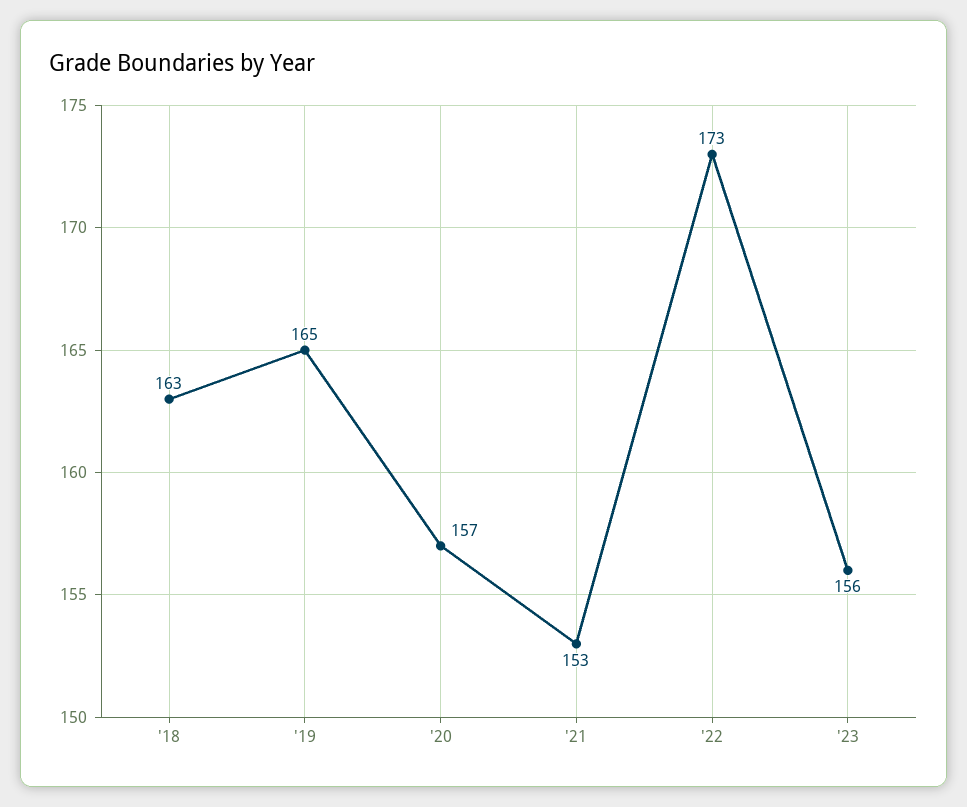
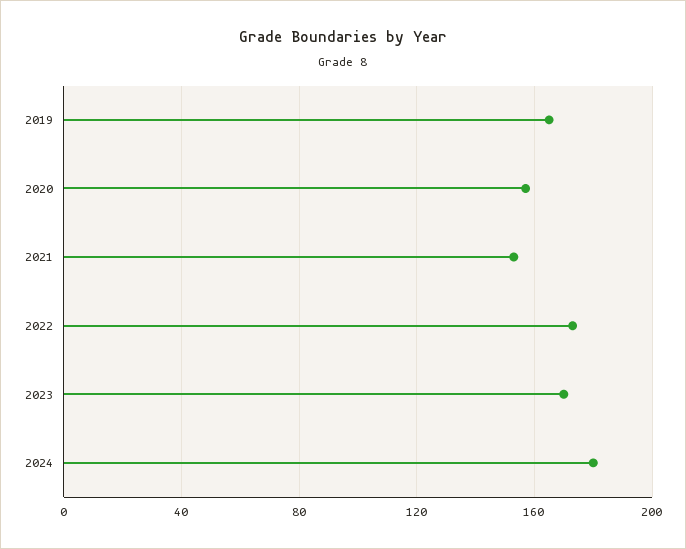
'18: 163 -> none
'23: 156 -> 170
2024: none -> 180

